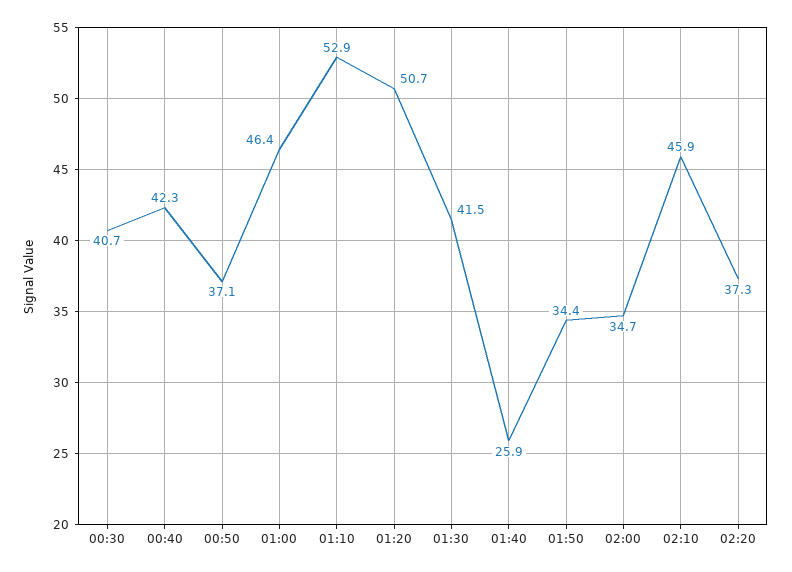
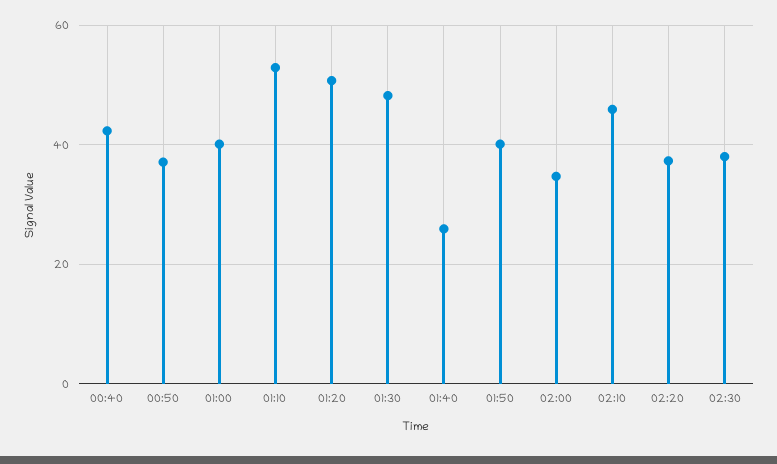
00:30: 40.7 -> none
01:00: 46.4 -> 40
01:30: 41.5 -> 48
01:50: 34.4 -> 40
02:30: none -> 38

